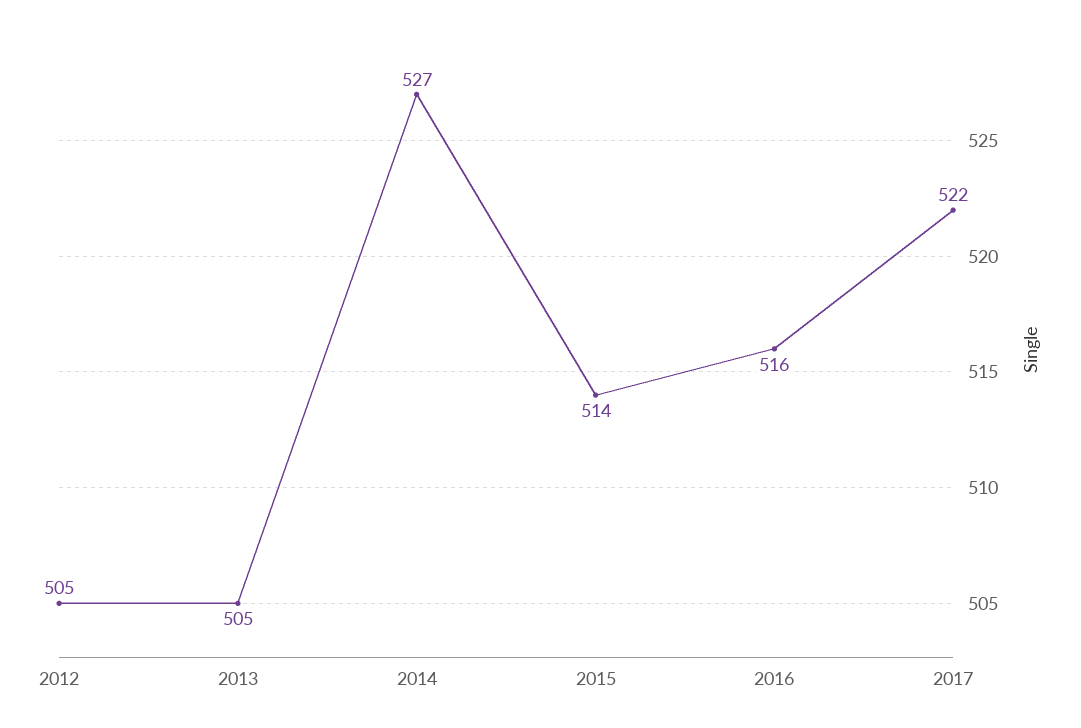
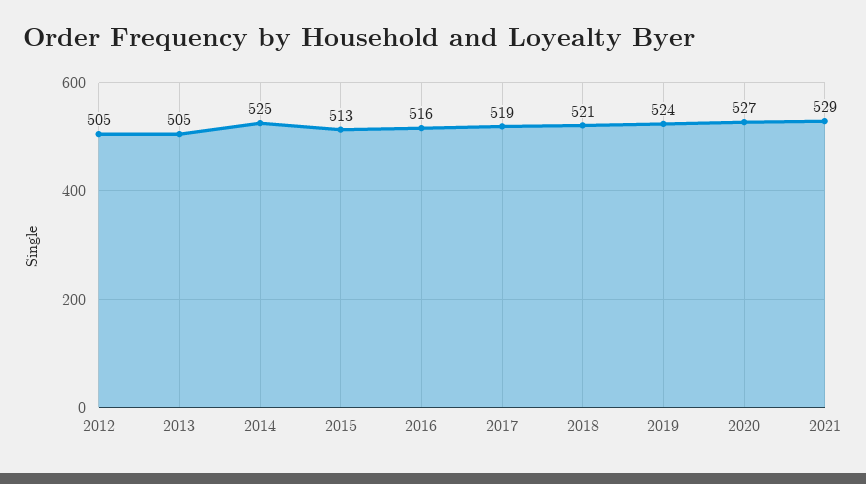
2014: 527 -> 525
2015: 514 -> 513
2017: 522 -> 519
2018: none -> 521
2019: none -> 524
2020: none -> 527
2021: none -> 529

